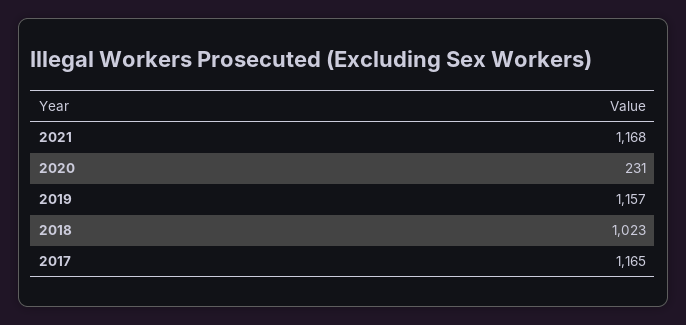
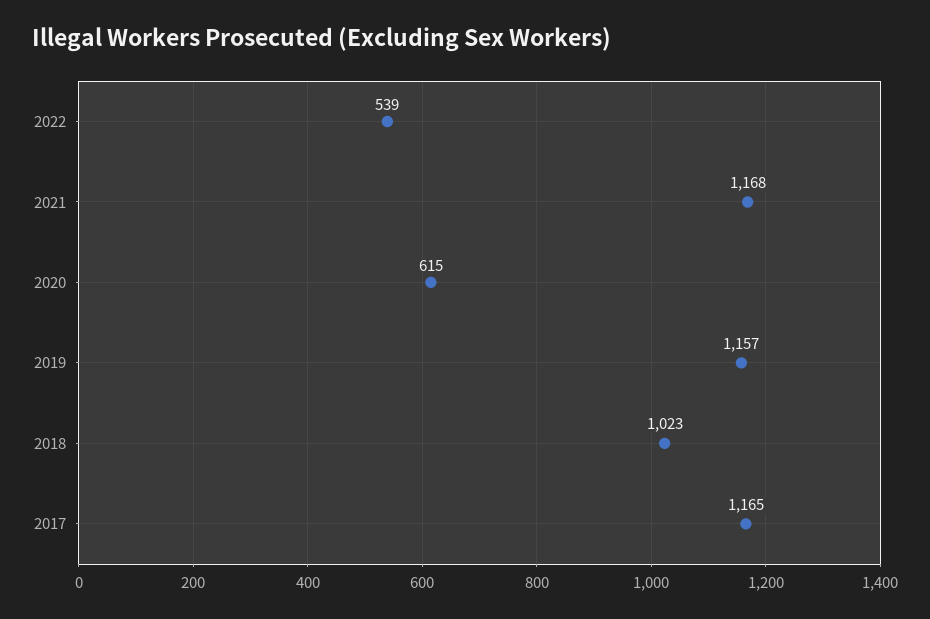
2020: 231 -> 615
2022: none -> 539

